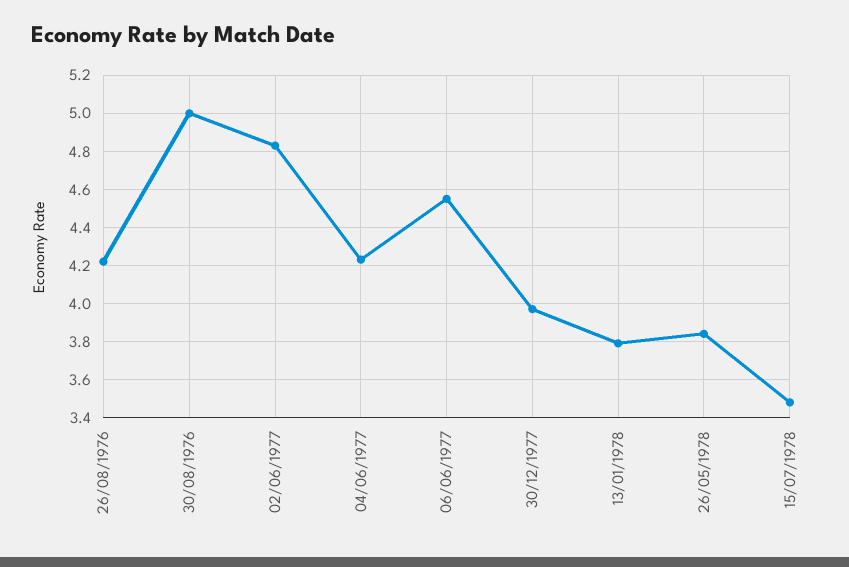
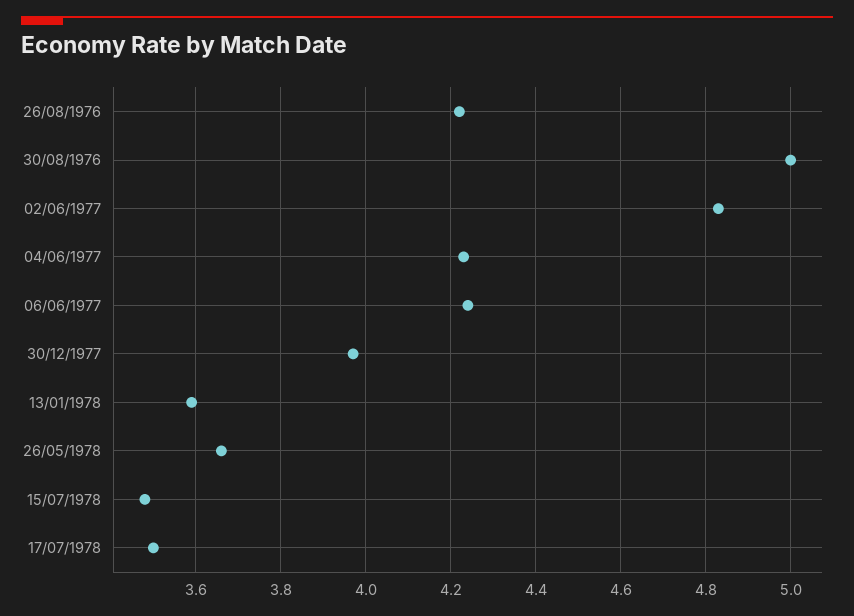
06/06/1977: 4.55 -> 4.25
13/01/1978: 3.8 -> 3.6
26/05/1978: 3.85 -> 3.65
17/07/1978: none -> 3.5

